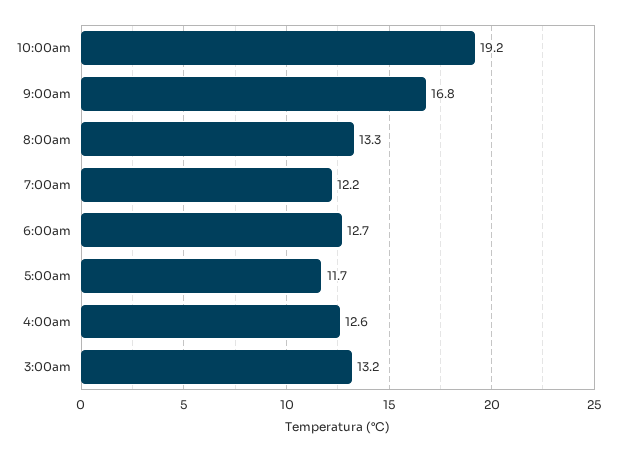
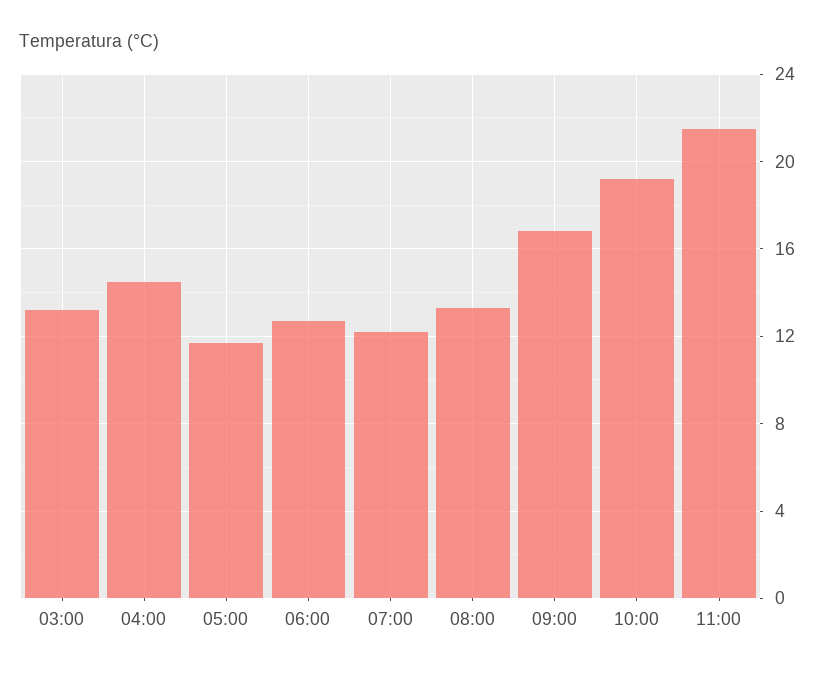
4:00am: 12.6 -> 14.5
11:00: none -> 21.5

